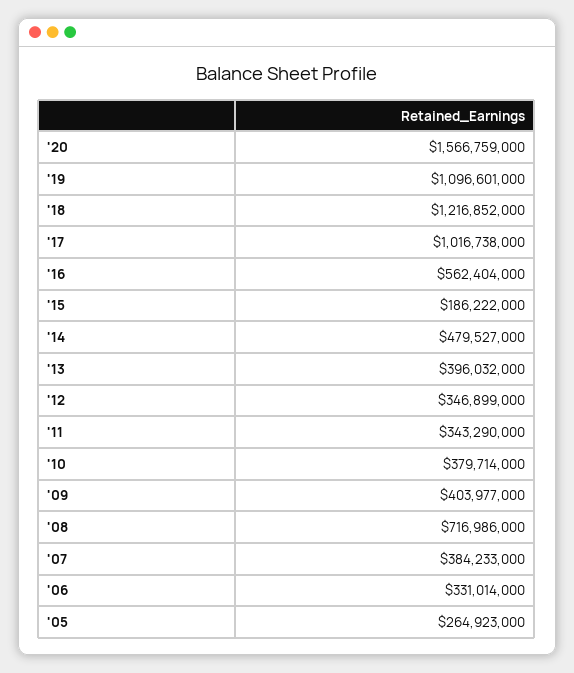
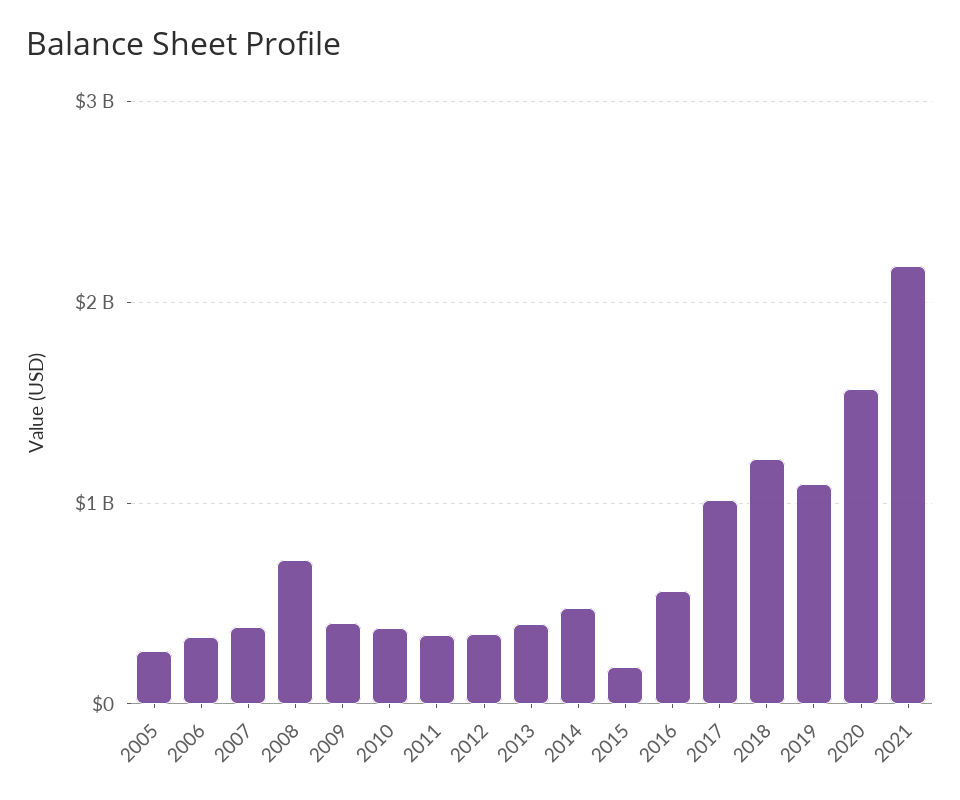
2021: none -> 2200000000

